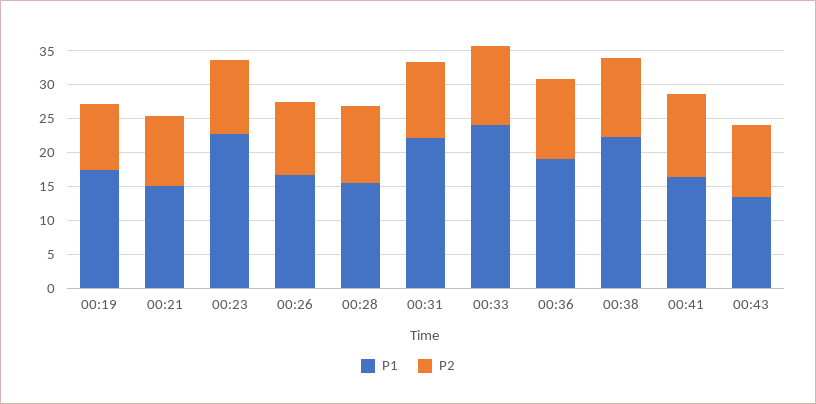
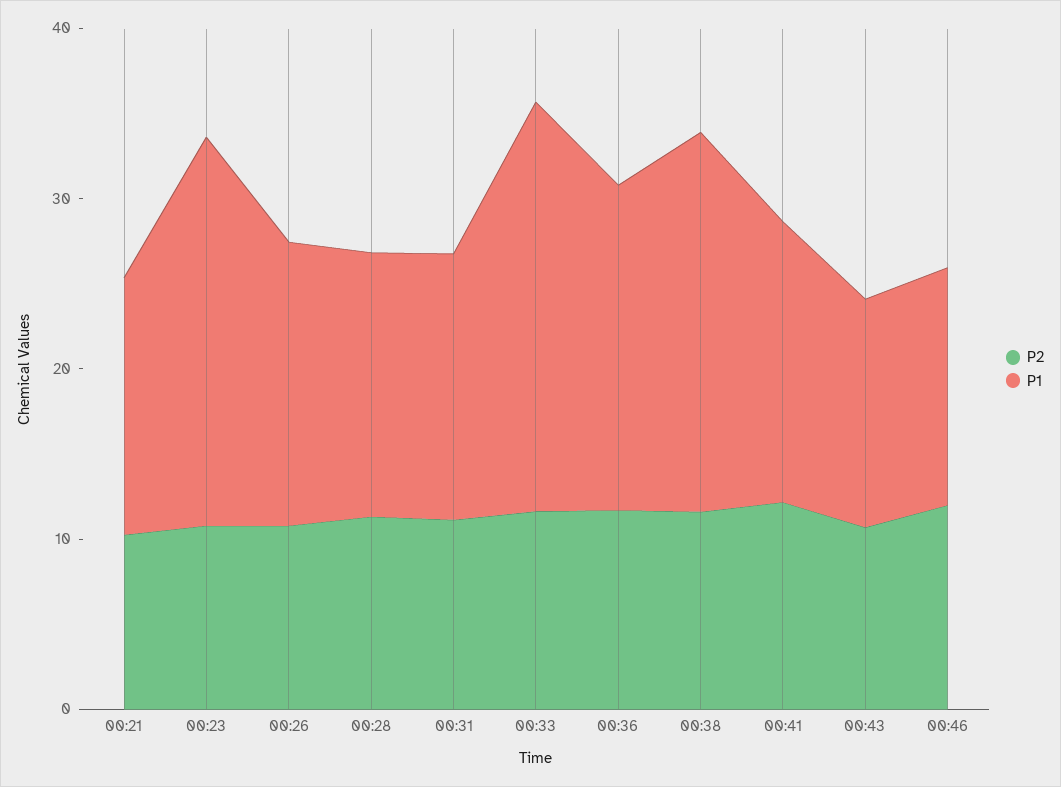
P1, 00:19: 17.5 -> none
P2, 00:19: 10 -> none
P1, 00:31: 22.5 -> 16
P2, 00:46: none -> 12
P1, 00:46: none -> 14

